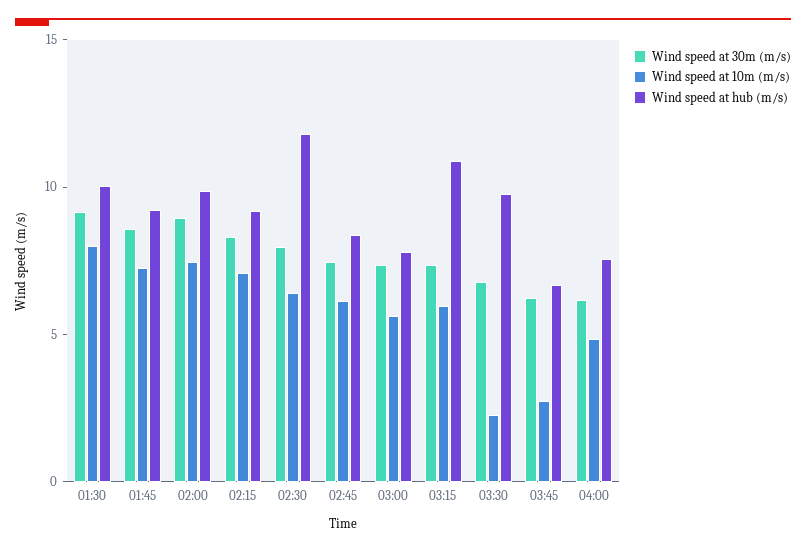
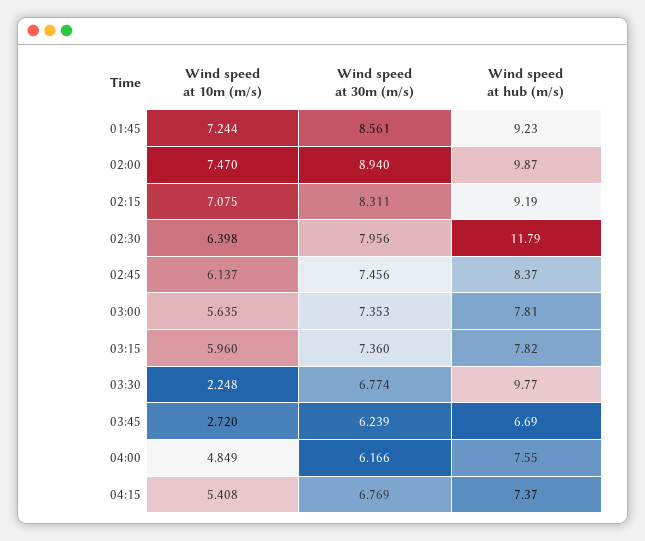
Wind speed at 30m (m/s), 01:30: 9 -> none
Wind speed at 10m (m/s), 01:30: 8 -> none
Wind speed at hub (m/s), 01:30: 10 -> none
Wind speed at hub (m/s), 03:15: 11 -> 7.82
Wind speed at 10m (m/s), 04:15: none -> 5.408
Wind speed at 30m (m/s), 04:15: none -> 6.769
Wind speed at hub (m/s), 04:15: none -> 7.37

